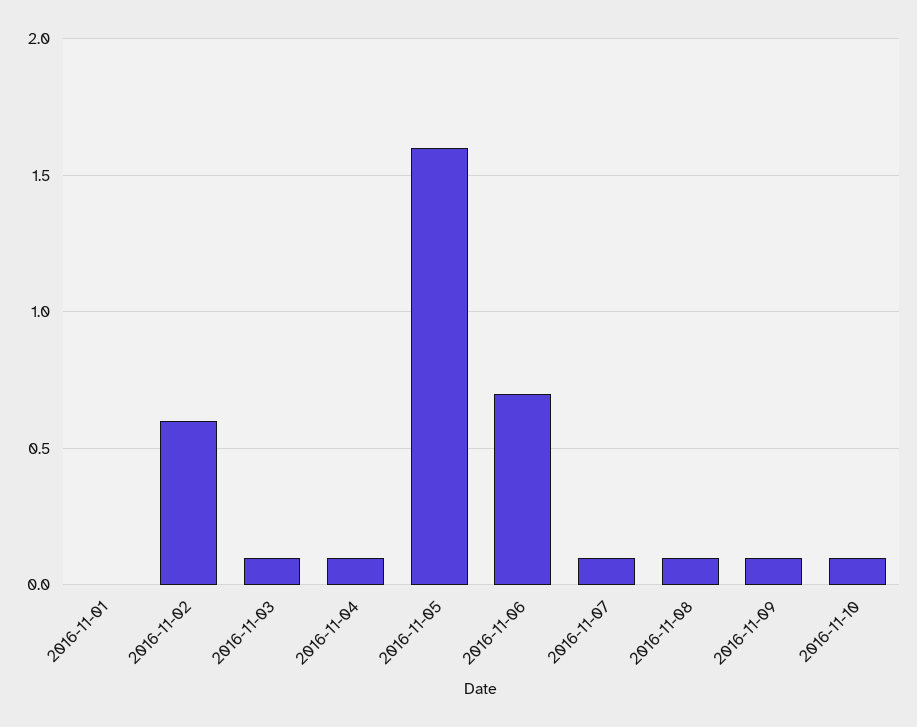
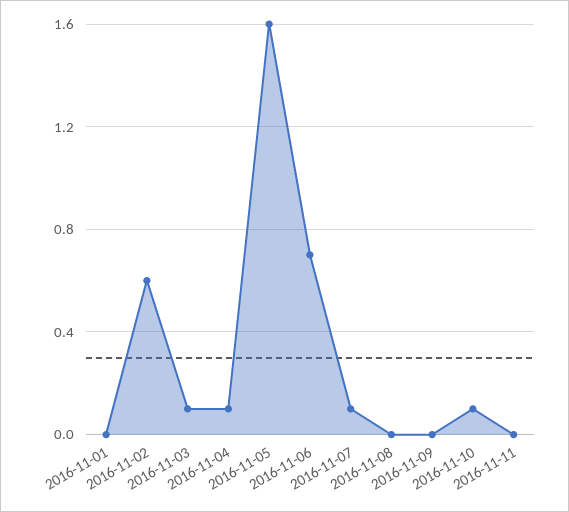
2016-11-08: 0.1 -> 0
2016-11-09: 0.1 -> 0
2016-11-11: none -> 0

